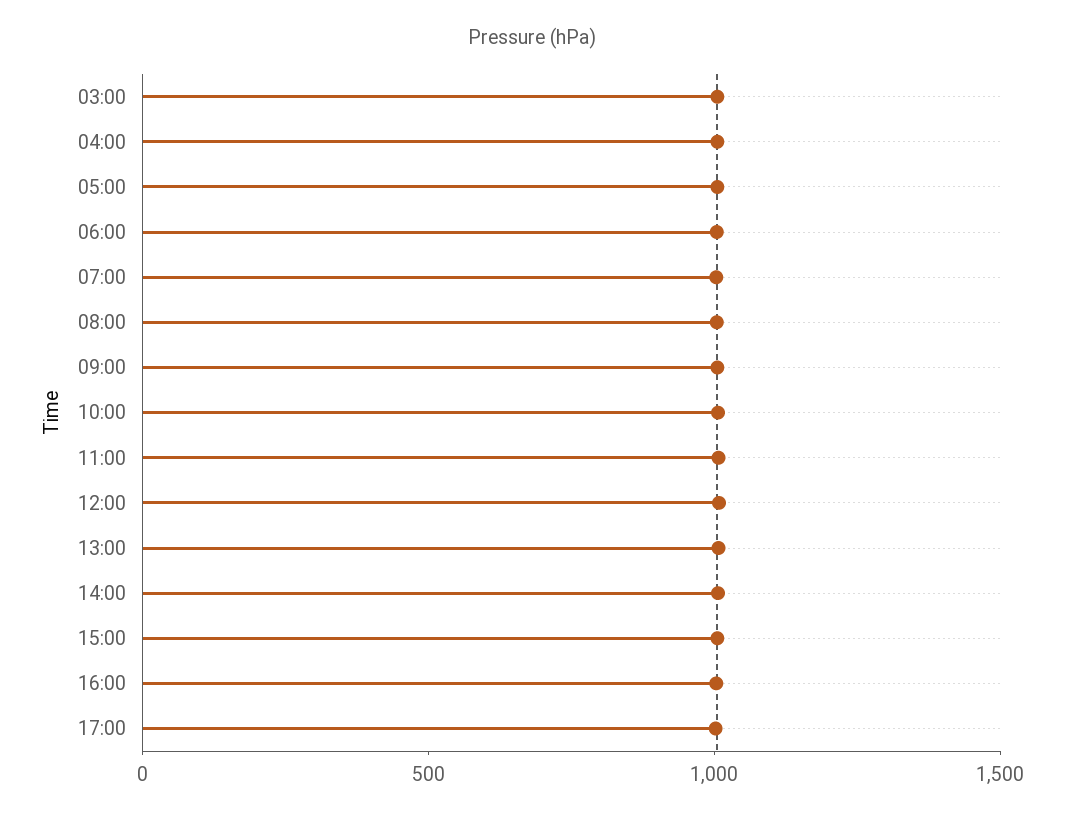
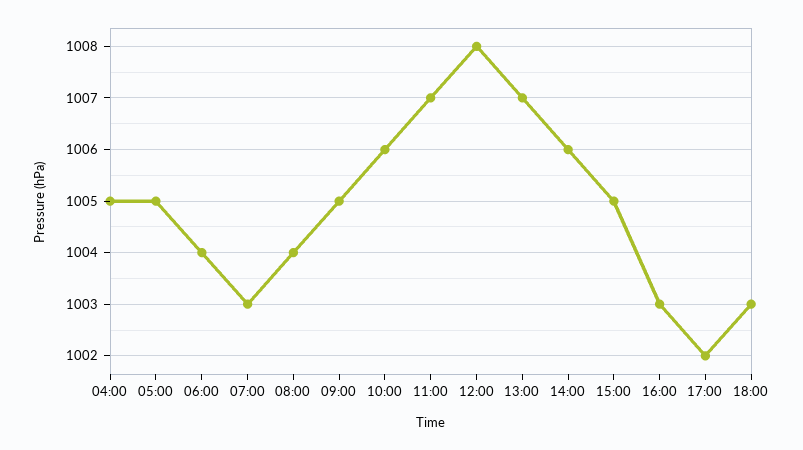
03:00: 1000 -> none
18:00: none -> 1003

